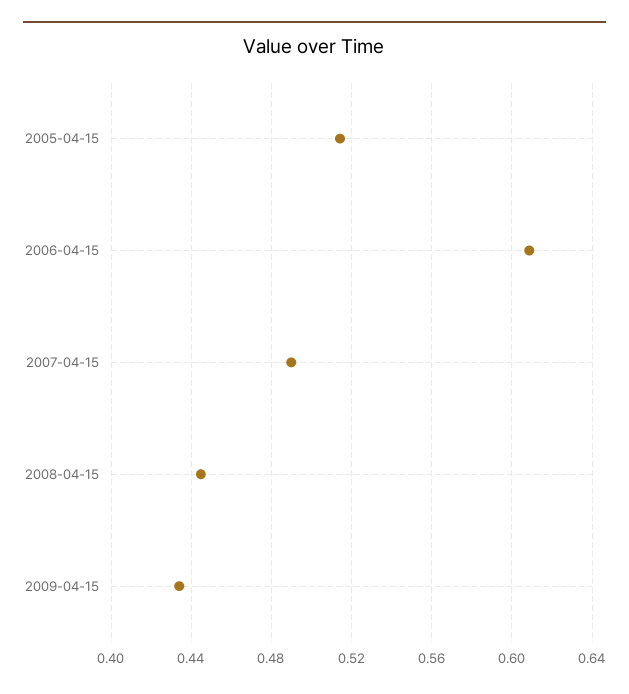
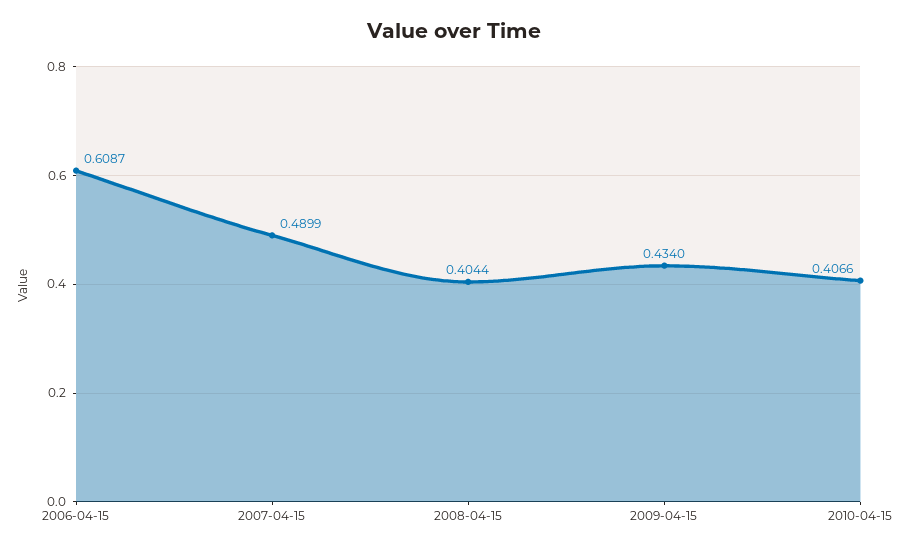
2005-04-15: 0.515 -> none
2008-04-15: 0.445 -> 0.4044
2010-04-15: none -> 0.4066

